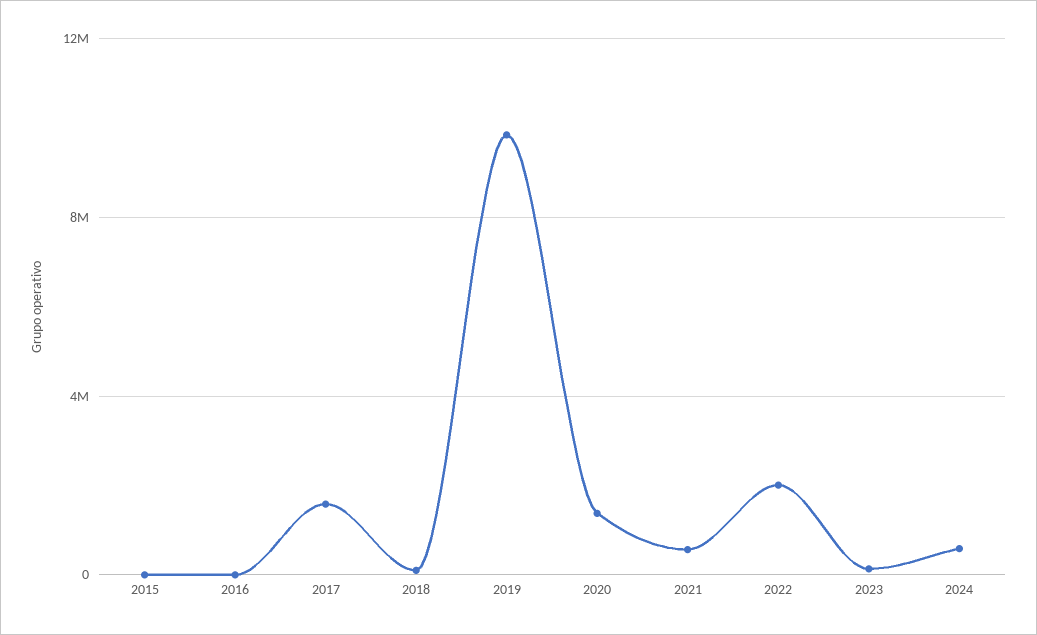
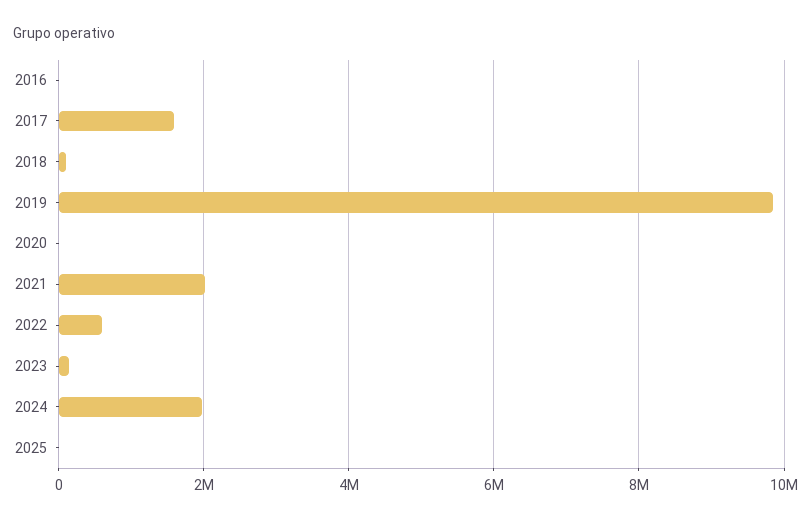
2015: 0 -> none
2020: 1500000 -> 0
2021: 500000 -> 2000000
2022: 2000000 -> 600000
2024: 500000 -> 2000000
2025: none -> 0

